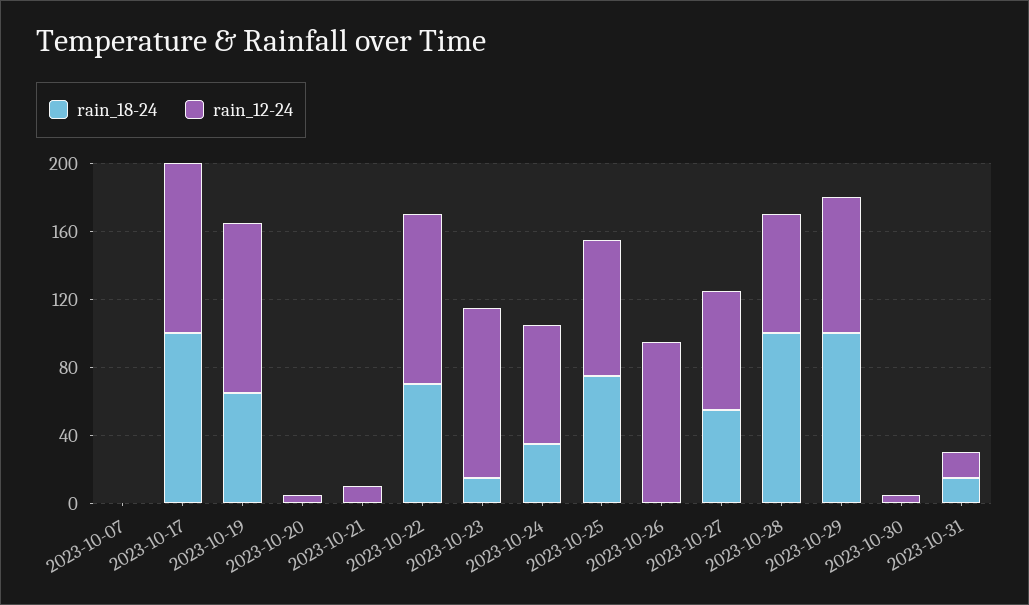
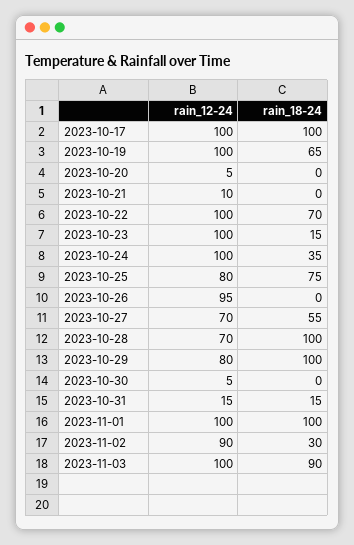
rain_18-24, 2023-10-07: 0 -> none
rain_12-24, 2023-10-07: 0 -> none
rain_12-24, 2023-10-24: 70 -> 100
rain_12-24, 2023-11-01: none -> 100
rain_18-24, 2023-11-01: none -> 100
rain_12-24, 2023-11-02: none -> 90
rain_18-24, 2023-11-02: none -> 30
rain_12-24, 2023-11-03: none -> 100
rain_18-24, 2023-11-03: none -> 90

